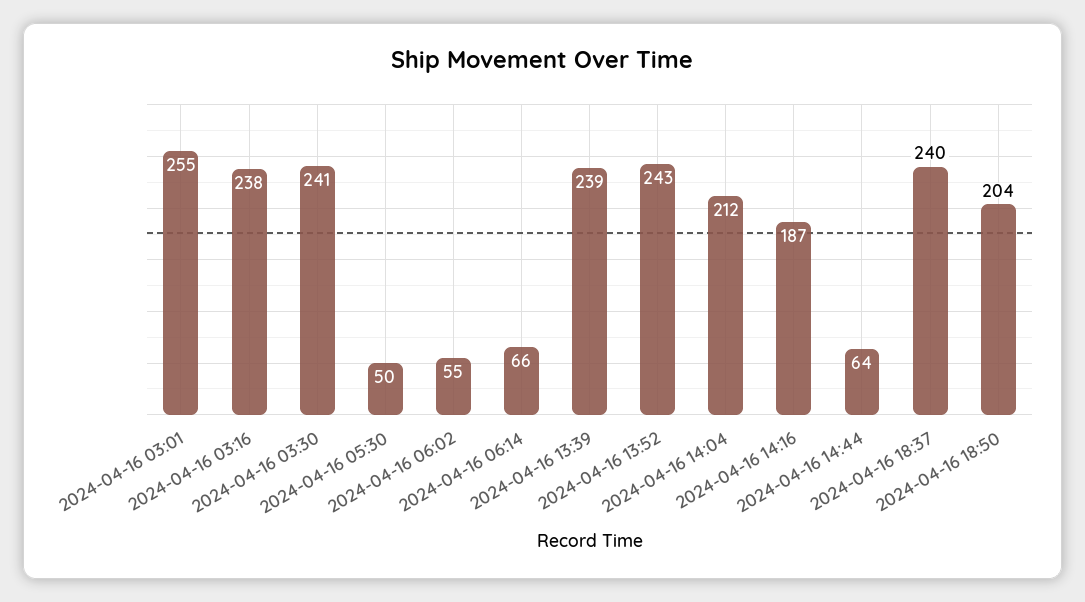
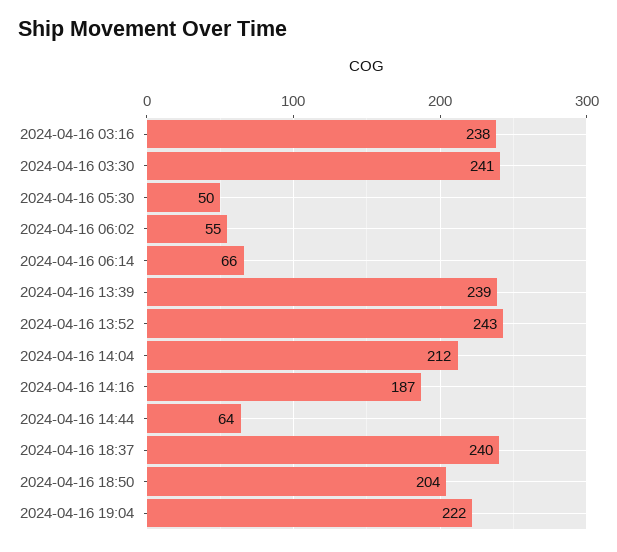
2024-04-16 03:01: 255 -> none
2024-04-16 19:04: none -> 222

